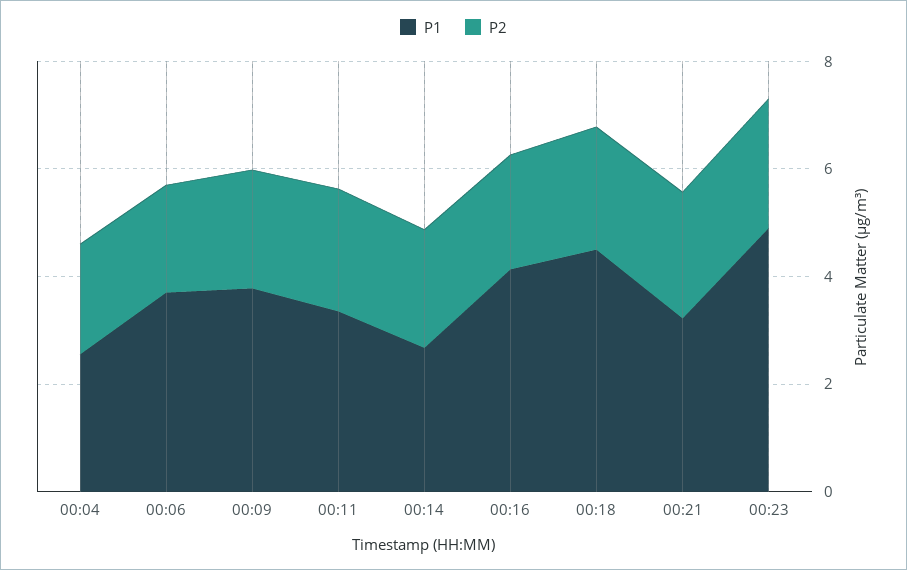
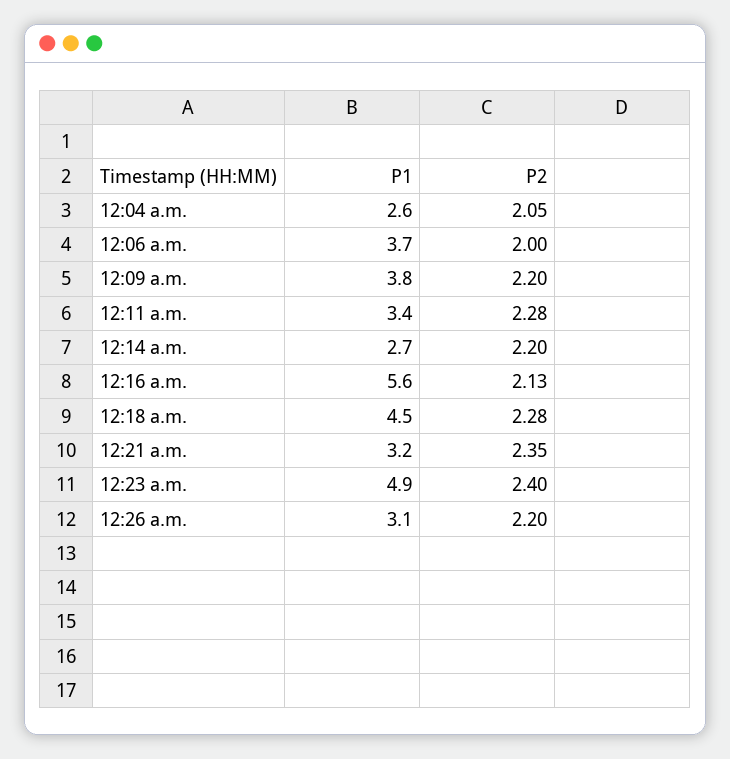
P1, 00:16: 4 -> 5.6
P1, 12:26 a.m.: none -> 3.1
P2, 12:26 a.m.: none -> 2.2

